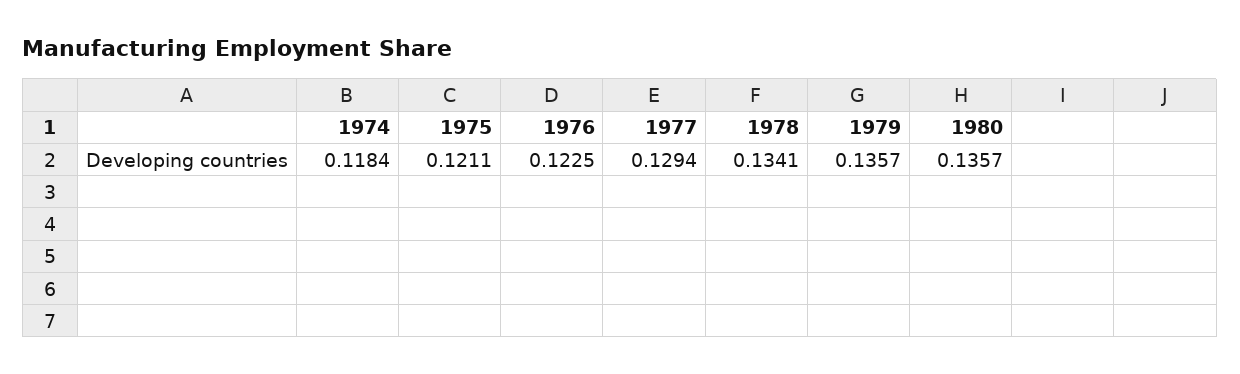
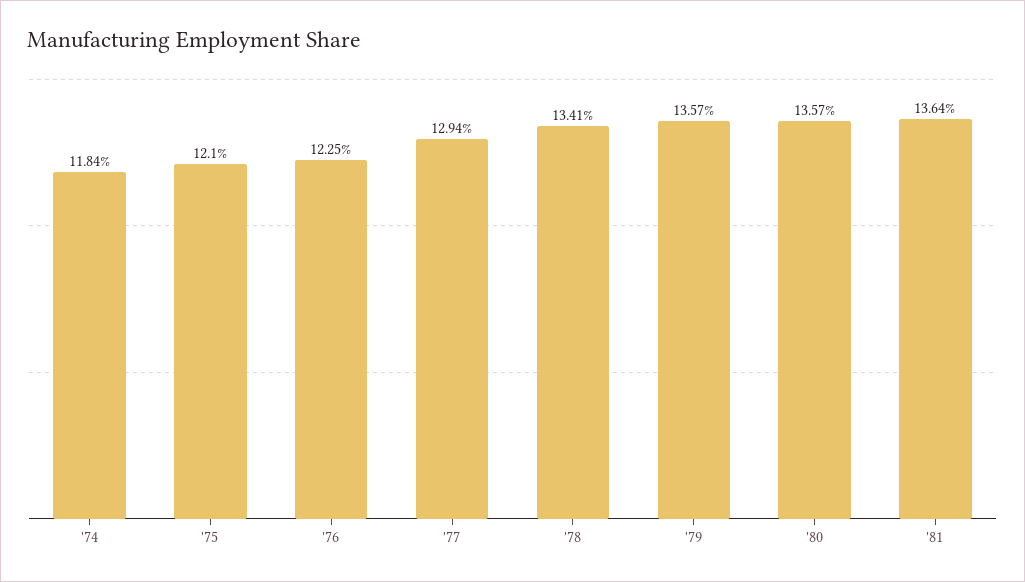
1975: 0.1211 -> 0.121
'81: none -> 0.1364

